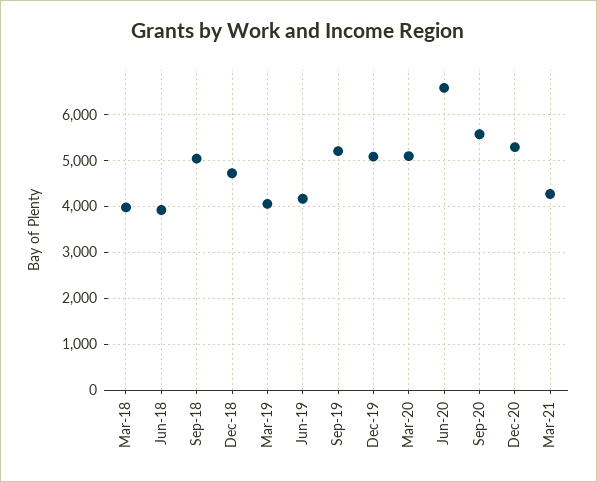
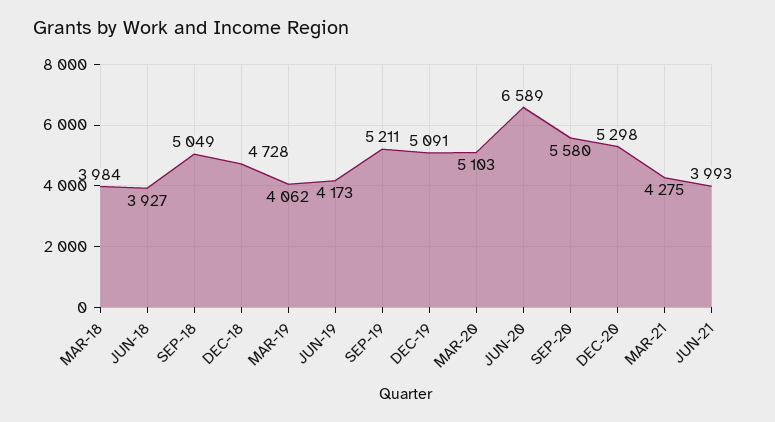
JUN-21: none -> 3993

